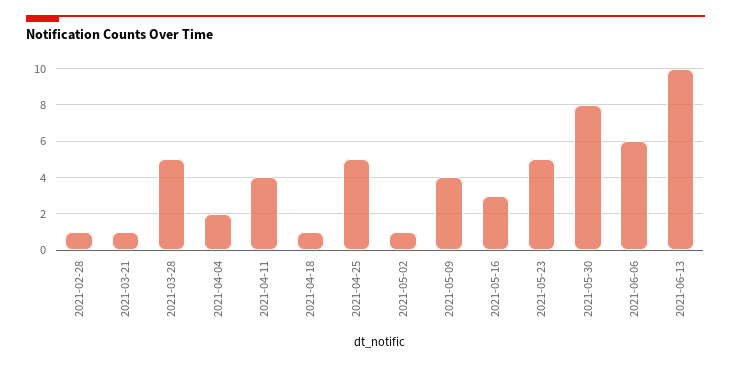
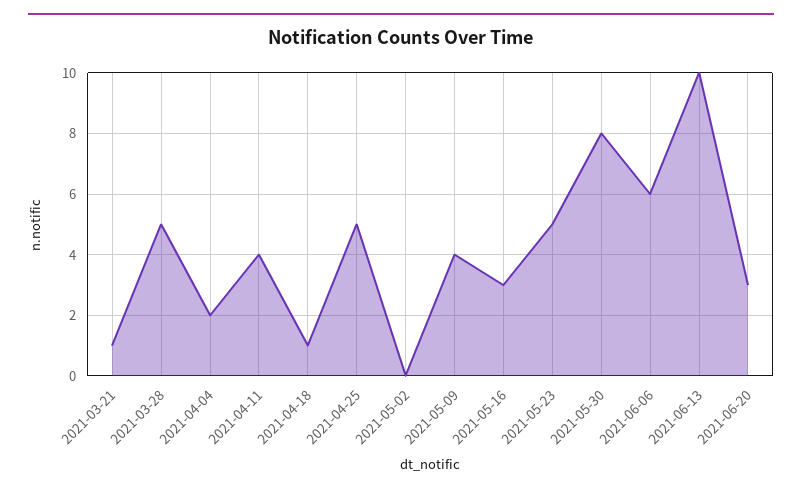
2021-02-28: 1 -> none
2021-05-02: 1 -> 0
2021-06-20: none -> 3

